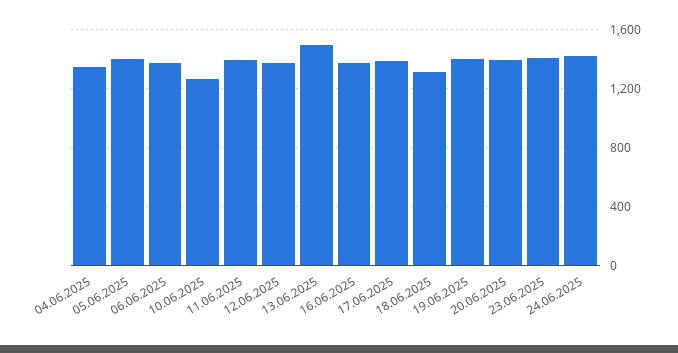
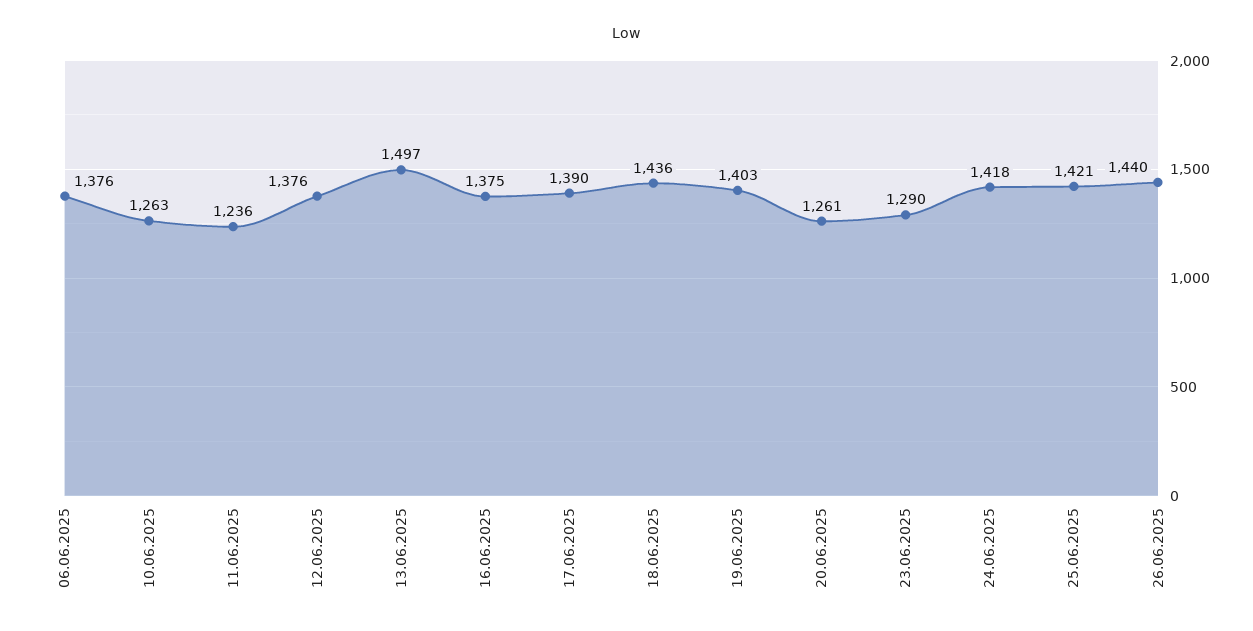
04.06.2025: 1350 -> none
05.06.2025: 1400 -> none
11.06.2025: 1400 -> 1236
18.06.2025: 1300 -> 1436
20.06.2025: 1400 -> 1261
23.06.2025: 1400 -> 1290
25.06.2025: none -> 1421
26.06.2025: none -> 1440

